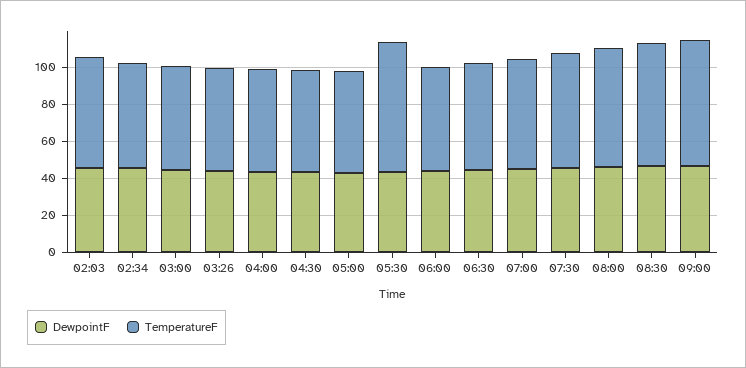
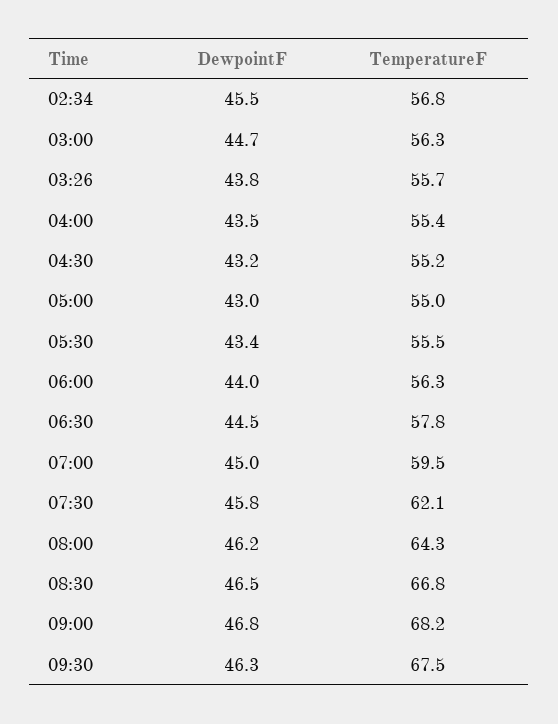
DewpointF, 02:03: 45 -> none
TemperatureF, 02:03: 60 -> none
TemperatureF, 05:30: 70 -> 55.5
DewpointF, 09:30: none -> 46.3
TemperatureF, 09:30: none -> 67.5

